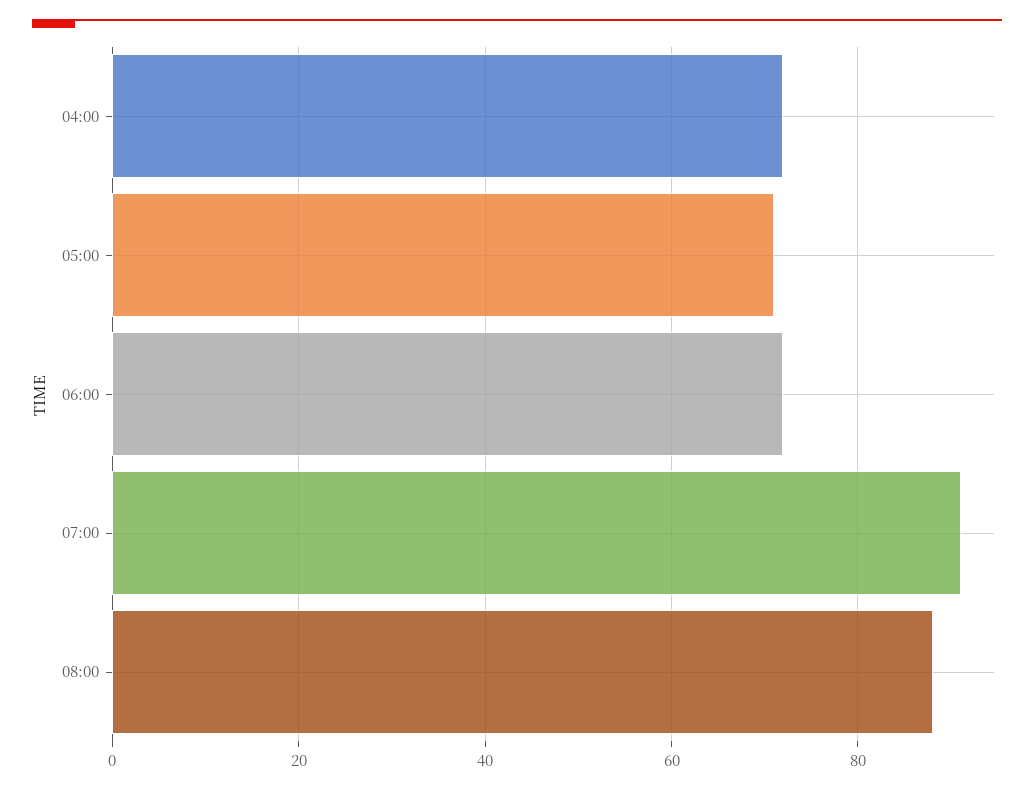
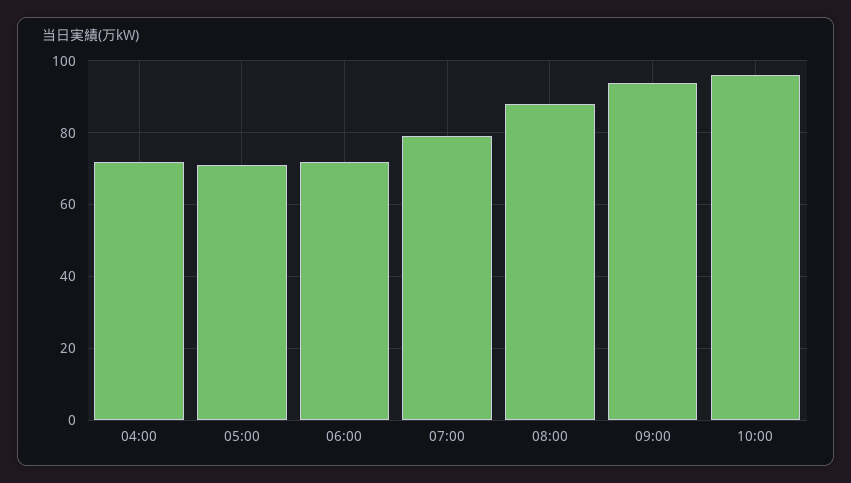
07:00: 90 -> 80
09:00: none -> 95
10:00: none -> 95

